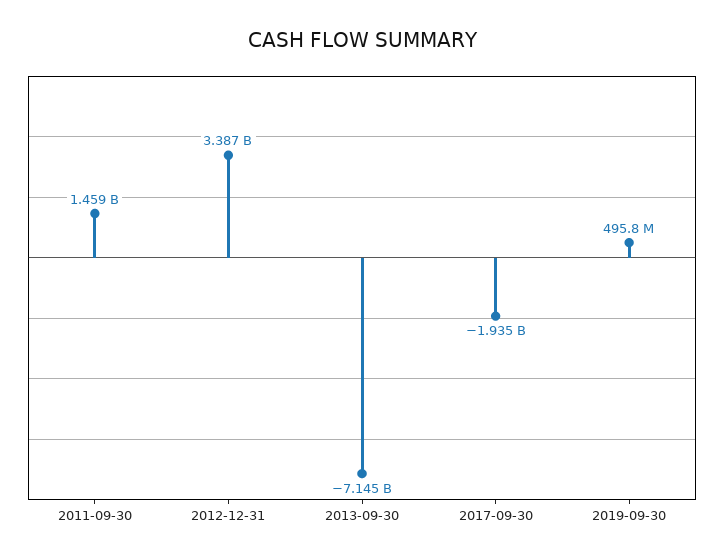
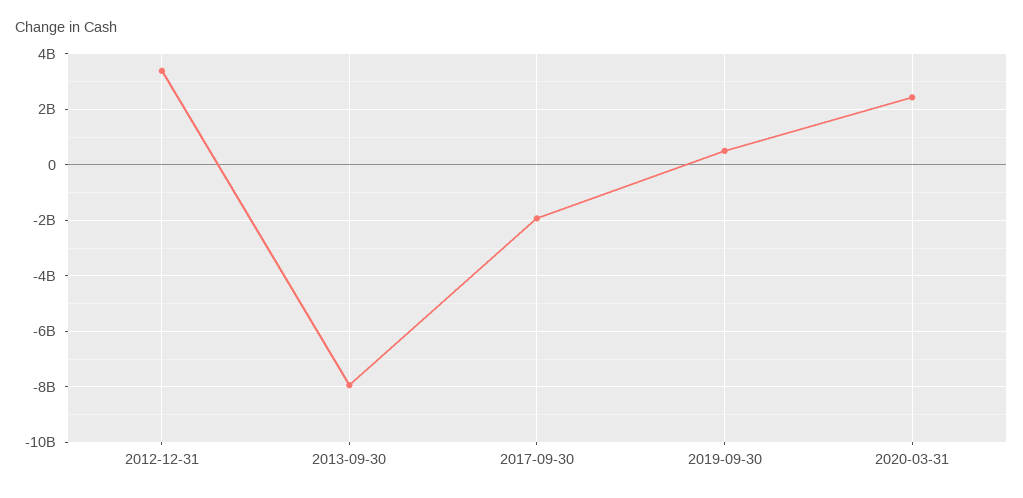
2011-09-30: 1459000000 -> none
2013-09-30: -7145000000 -> -8000000000
2020-03-31: none -> 2500000000

